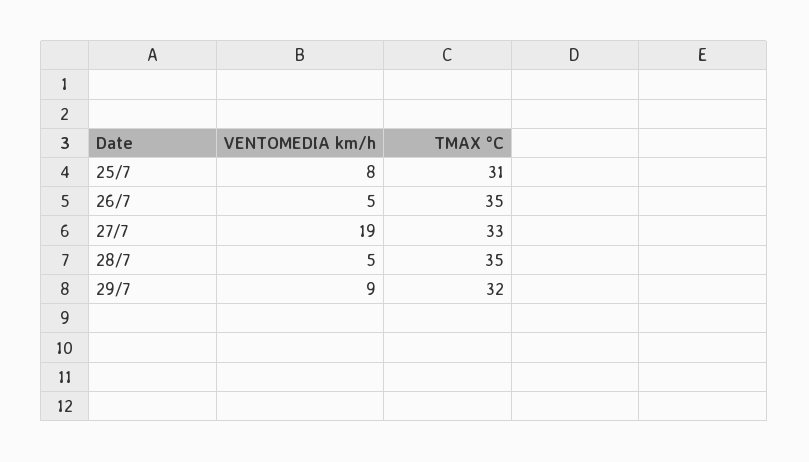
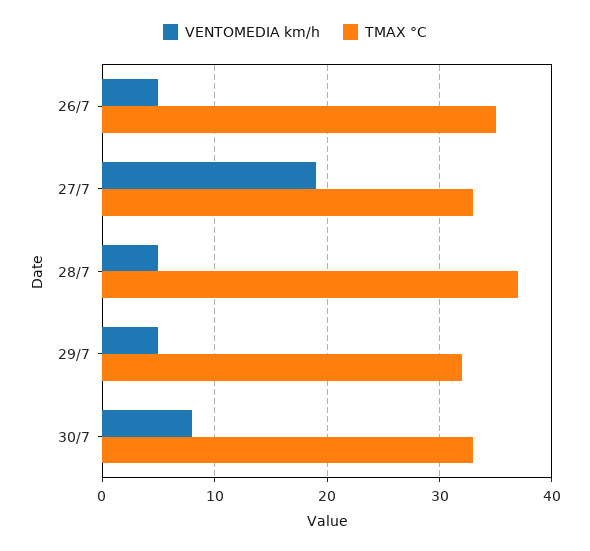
VENTOMEDIA km/h, 25/7: 8 -> none
TMAX °C, 25/7: 31 -> none
TMAX °C, 28/7: 35 -> 37
VENTOMEDIA km/h, 29/7: 9 -> 5
VENTOMEDIA km/h, 30/7: none -> 8
TMAX °C, 30/7: none -> 33

